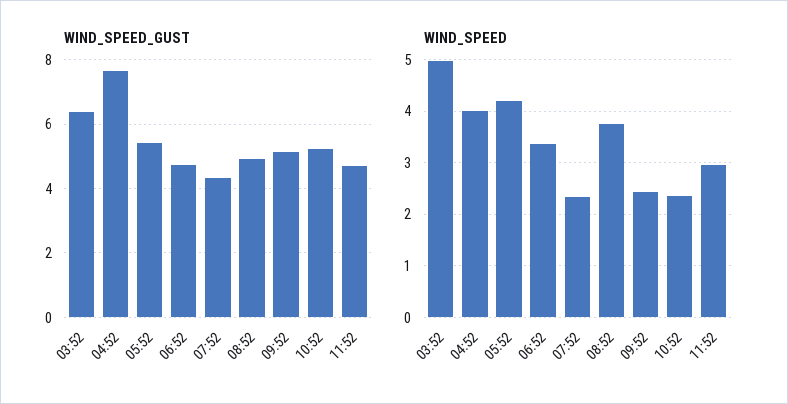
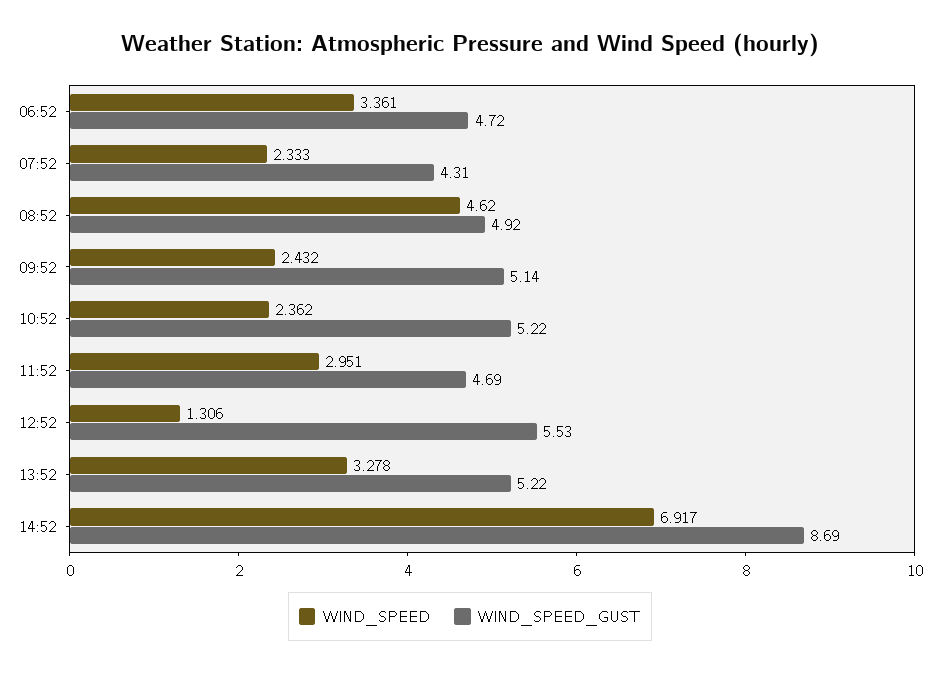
WIND_SPEED_GUST, 03:52: 6.4 -> none
WIND_SPEED_GUST, 04:52: 7.6 -> none
WIND_SPEED_GUST, 05:52: 5.4 -> none
WIND_SPEED, 03:52: 5 -> none
WIND_SPEED, 04:52: 4 -> none
WIND_SPEED, 05:52: 4.2 -> none
WIND_SPEED, 08:52: 3.8 -> 4.62
WIND_SPEED, 12:52: none -> 1.306
WIND_SPEED_GUST, 12:52: none -> 5.53
WIND_SPEED, 13:52: none -> 3.278
WIND_SPEED_GUST, 13:52: none -> 5.22
WIND_SPEED, 14:52: none -> 6.917
WIND_SPEED_GUST, 14:52: none -> 8.69

